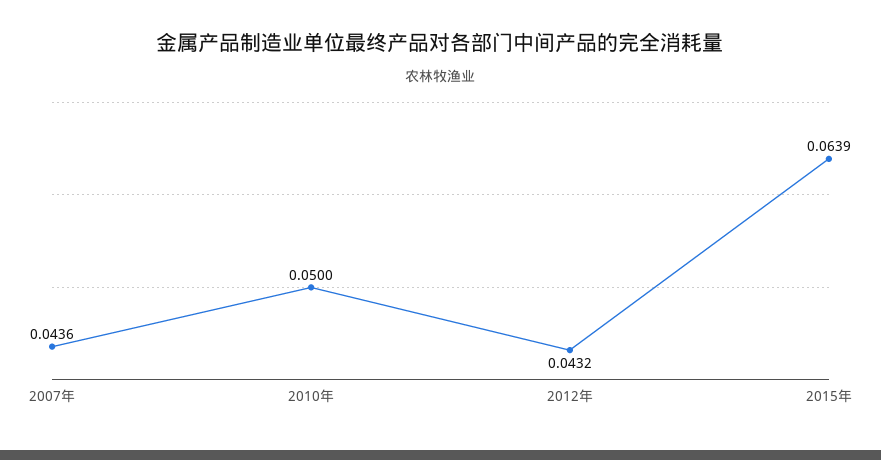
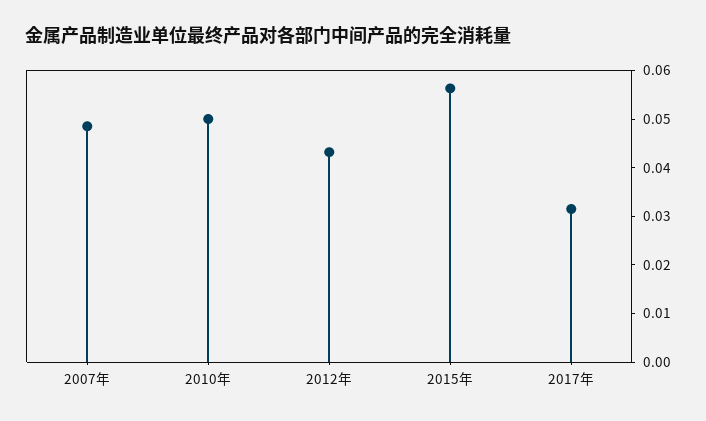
2007年: 0.0436 -> 0.048
2015年: 0.0639 -> 0.056
2017年: none -> 0.032

